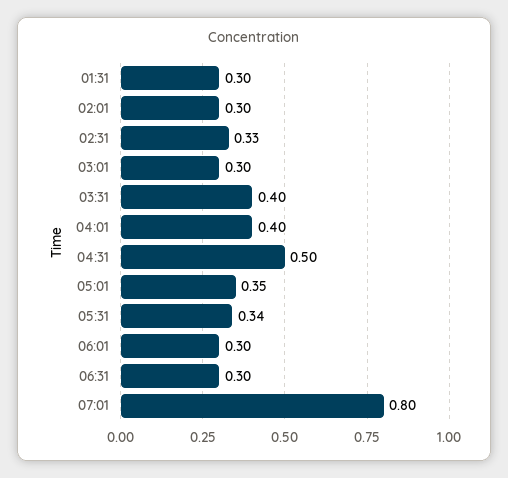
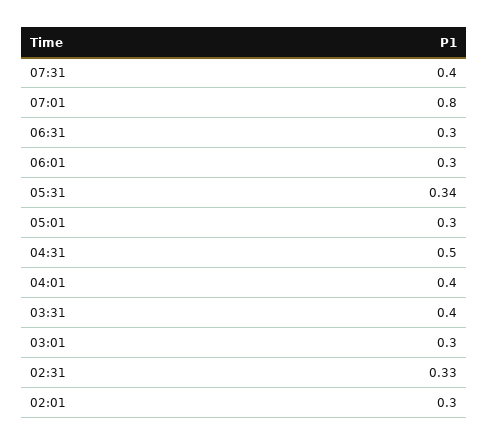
01:31: 0.3 -> none
05:01: 0.35 -> 0.3
07:31: none -> 0.4

